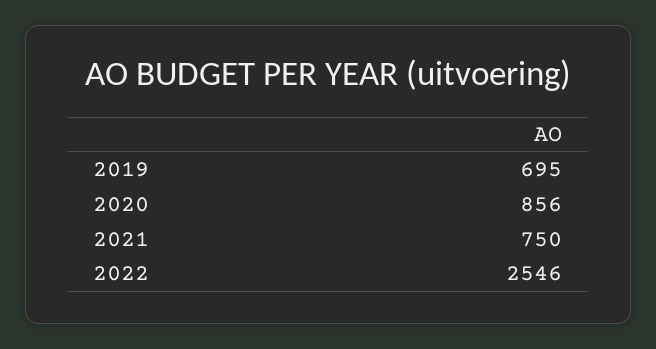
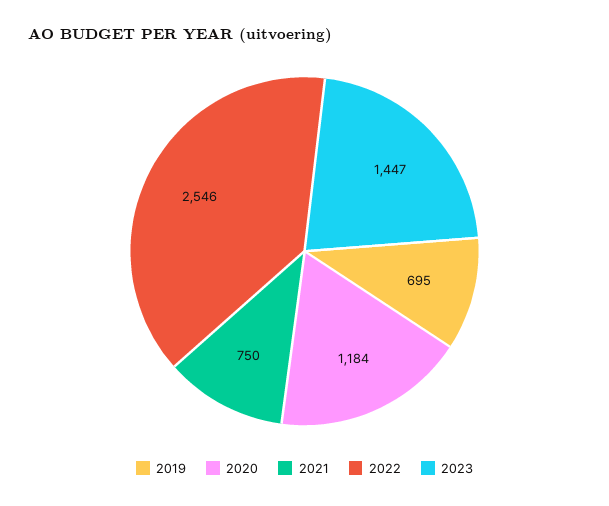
2020: 856 -> 1184
2023: none -> 1447

